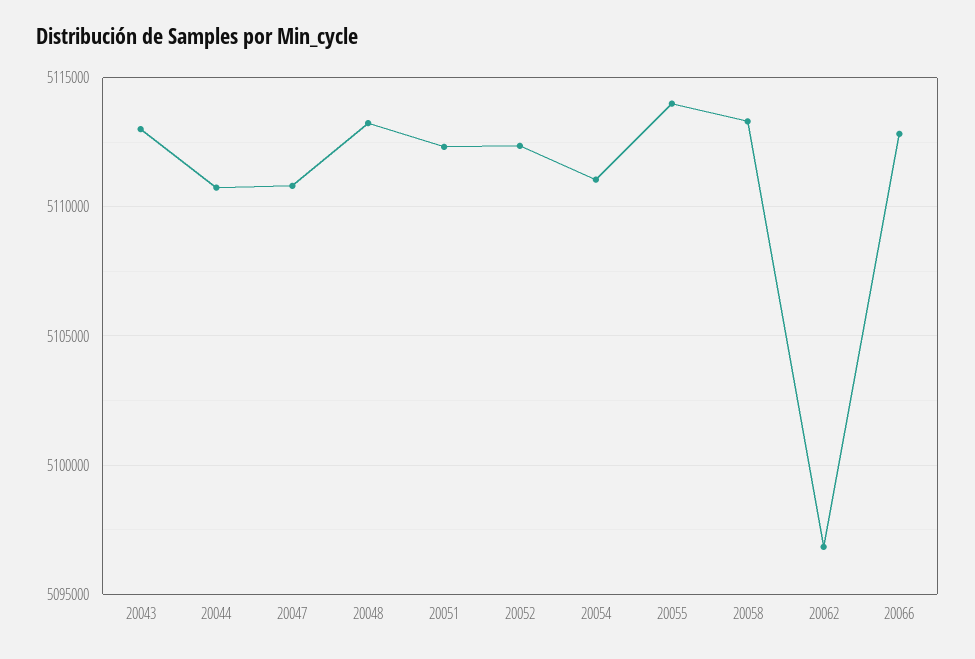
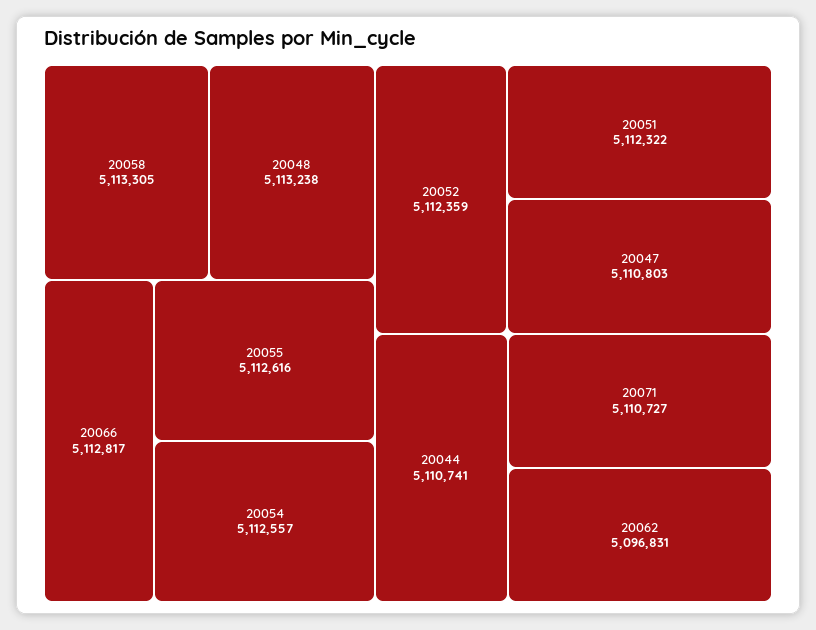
20043: 5113000 -> none
20054: 5111000 -> 5112557
20055: 5114000 -> 5112616
20071: none -> 5110727

